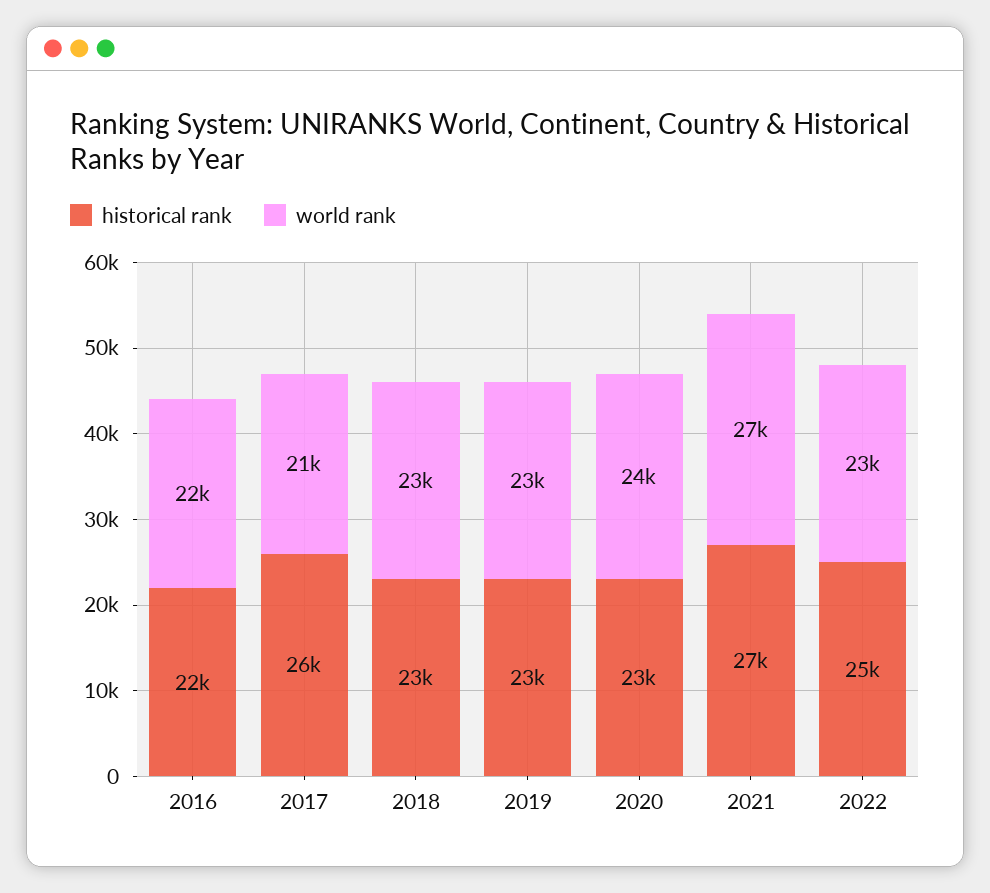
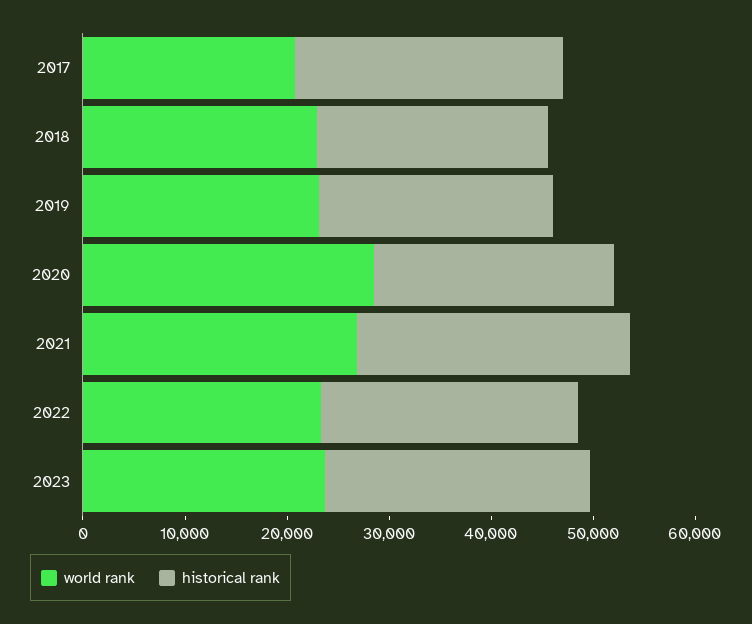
historical rank, 2016: 22000 -> none
world rank, 2016: 22000 -> none
world rank, 2020: 24000 -> 28000
world rank, 2023: none -> 24000
historical rank, 2023: none -> 26000

